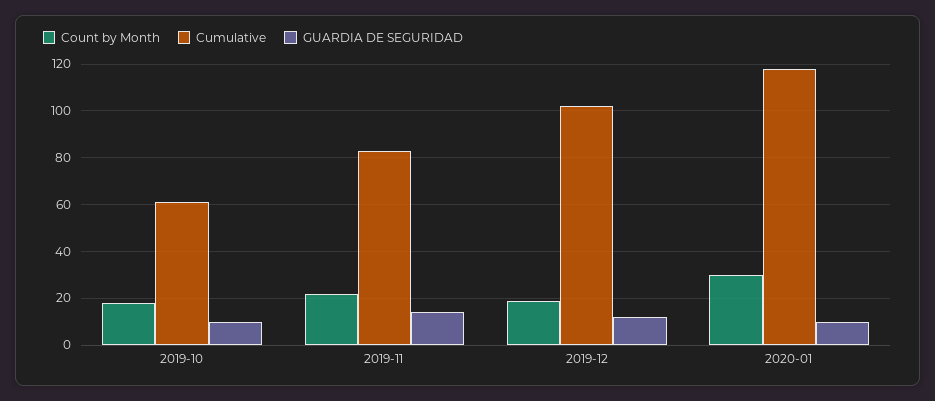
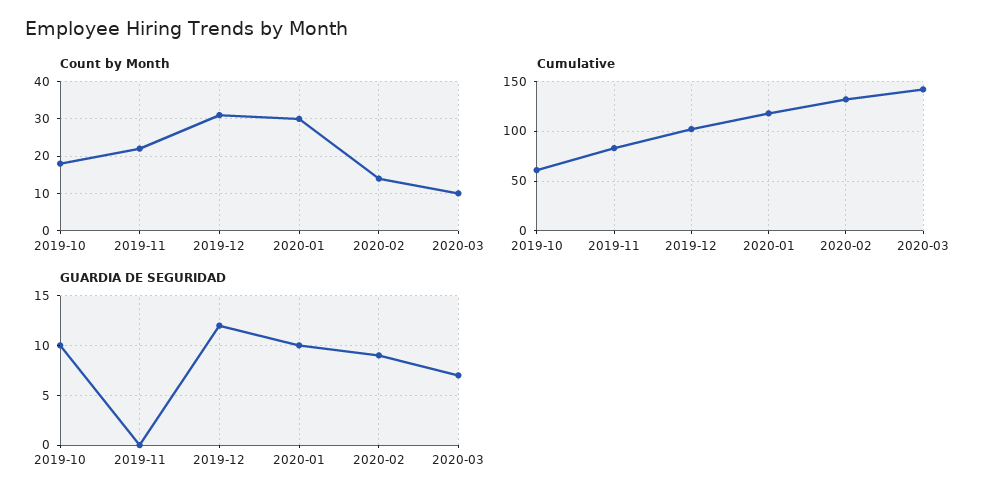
GUARDIA DE SEGURIDAD, 2019-11: 15 -> 0
Count by Month, 2019-12: 20 -> 30
Count by Month, 2020-02: none -> 15
Count by Month, 2020-03: none -> 10
Cumulative, 2020-02: none -> 130
Cumulative, 2020-03: none -> 140
GUARDIA DE SEGURIDAD, 2020-02: none -> 9
GUARDIA DE SEGURIDAD, 2020-03: none -> 7

